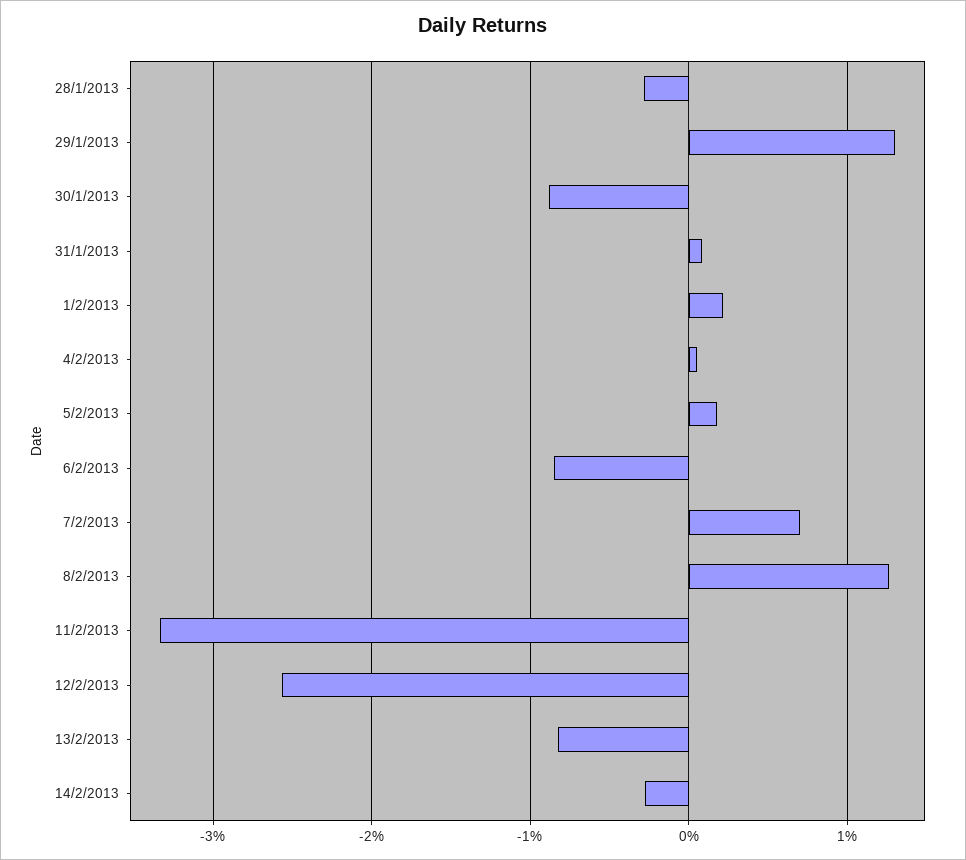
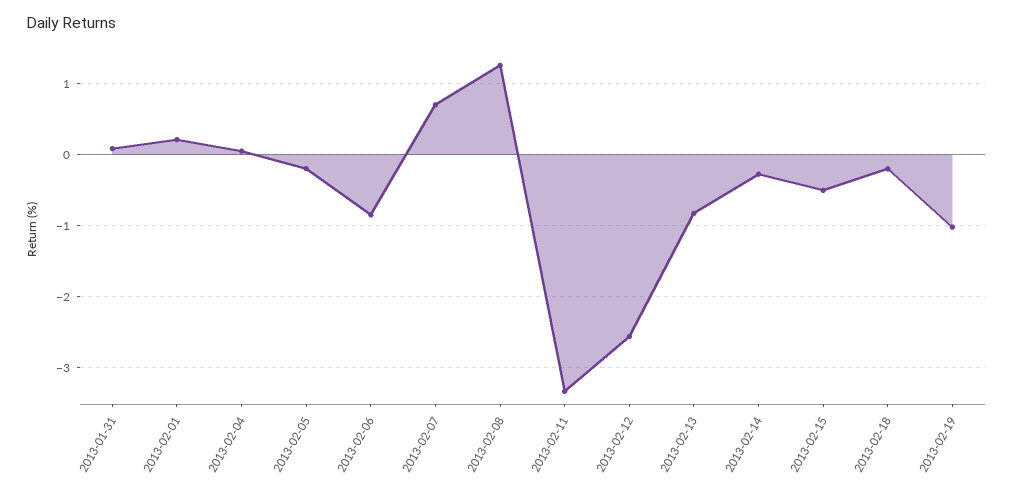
28/1/2013: -0.3 -> none
29/1/2013: 1.3 -> none
30/1/2013: -0.9 -> none
5/2/2013: 0.2 -> -0.2
2013-02-15: none -> -0.5
2013-02-18: none -> -0.2
2013-02-19: none -> -1

